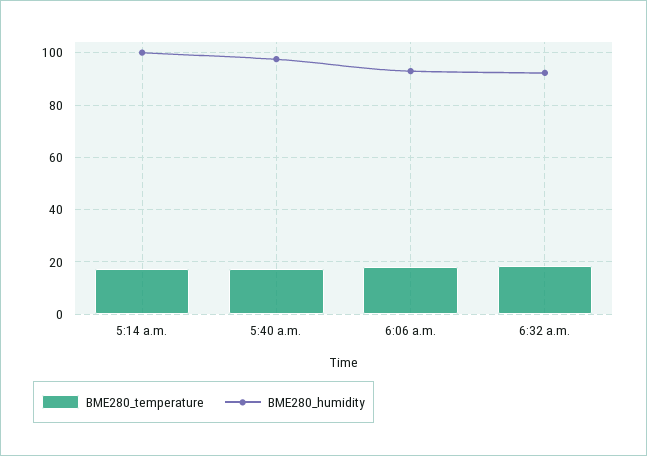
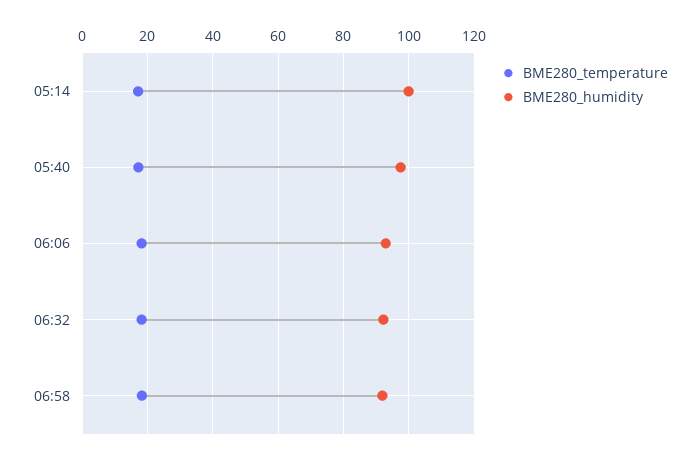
BME280_temperature, 06:58: none -> 18
BME280_humidity, 06:58: none -> 92

